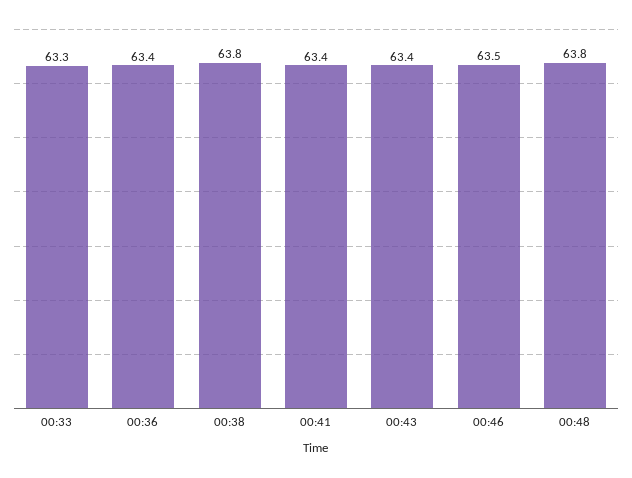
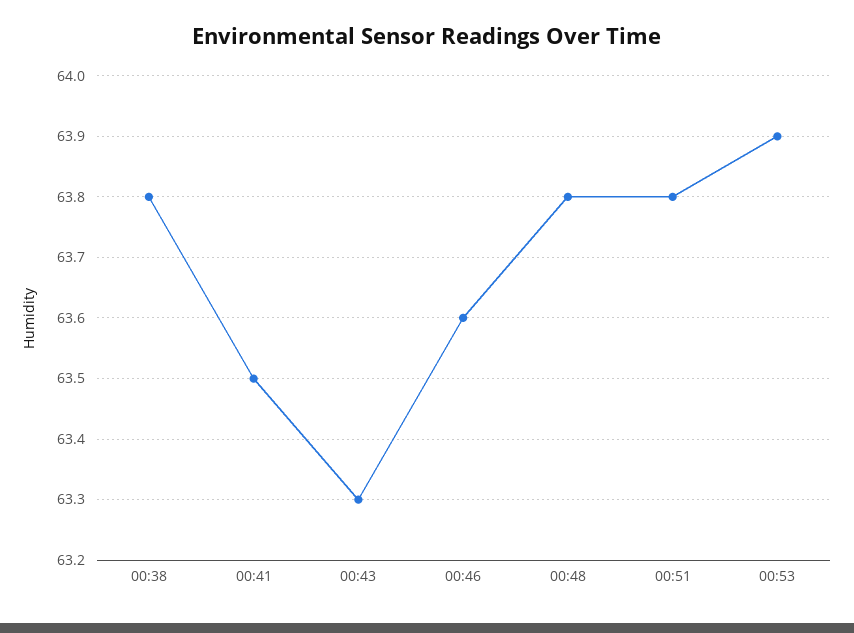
00:33: 63.3 -> none
00:36: 63.4 -> none
00:41: 63.4 -> 63.5
00:43: 63.4 -> 63.3
00:46: 63.5 -> 63.6
00:51: none -> 63.8
00:53: none -> 63.9

